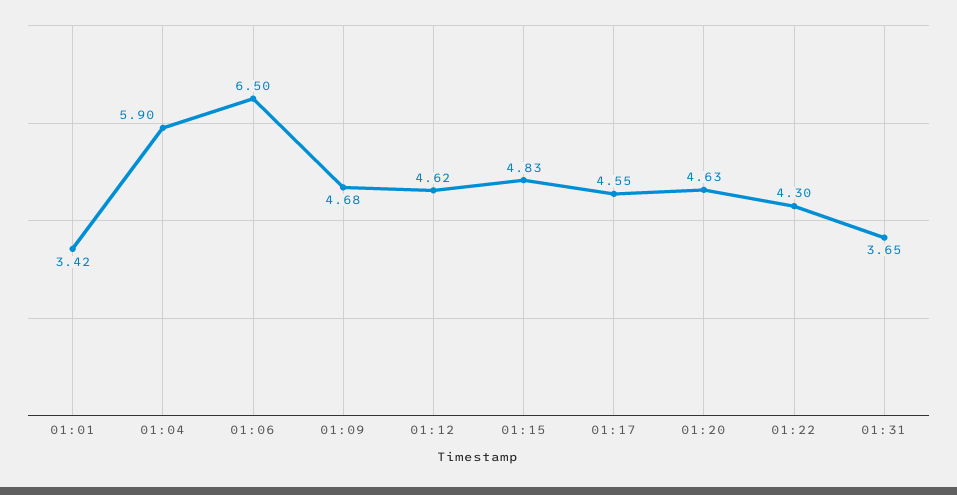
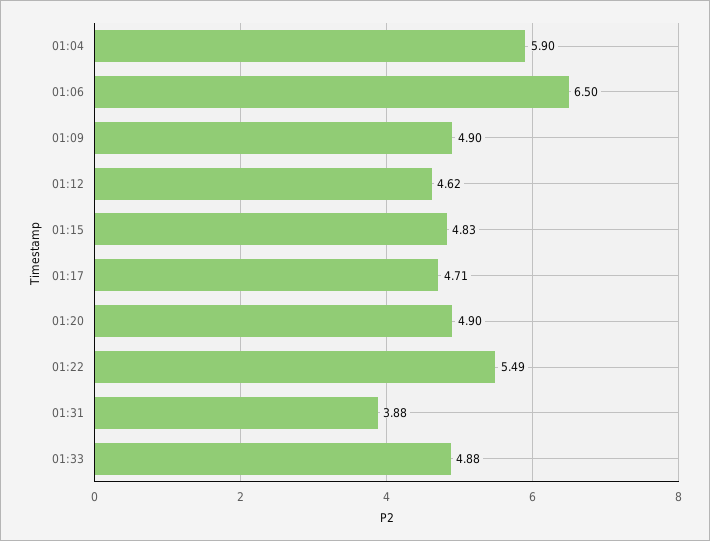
01:01: 3.42 -> none
01:09: 4.68 -> 4.9
01:17: 4.55 -> 4.71
01:20: 4.63 -> 4.9
01:22: 4.3 -> 5.49
01:31: 3.65 -> 3.88
01:33: none -> 4.88

